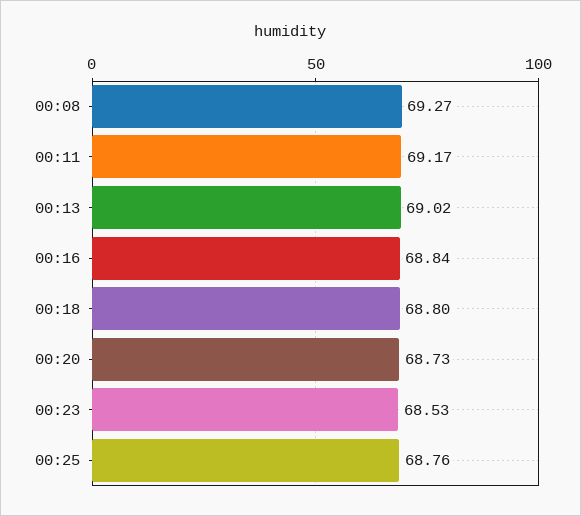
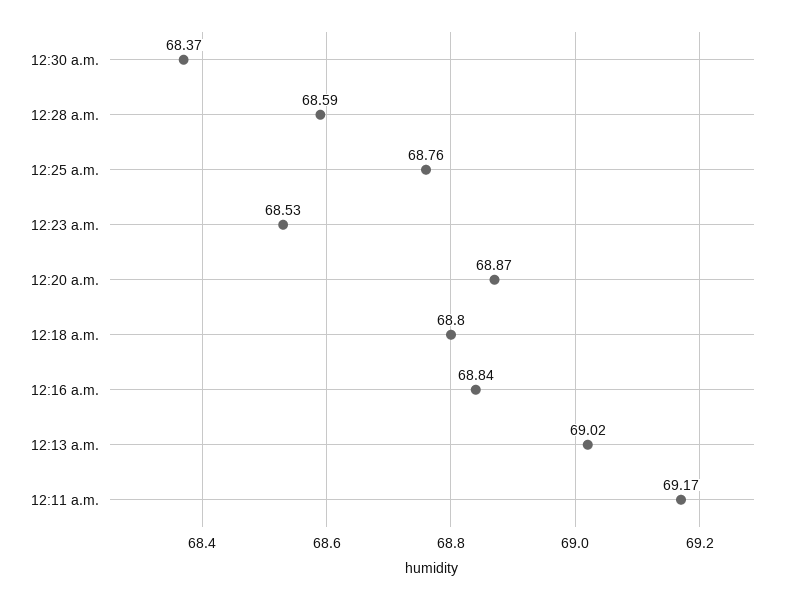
00:08: 69.27 -> none
00:20: 68.73 -> 68.87
12:30 a.m.: none -> 68.37
12:28 a.m.: none -> 68.59

